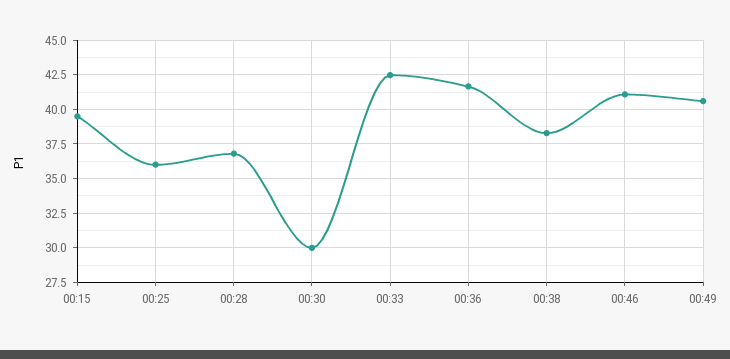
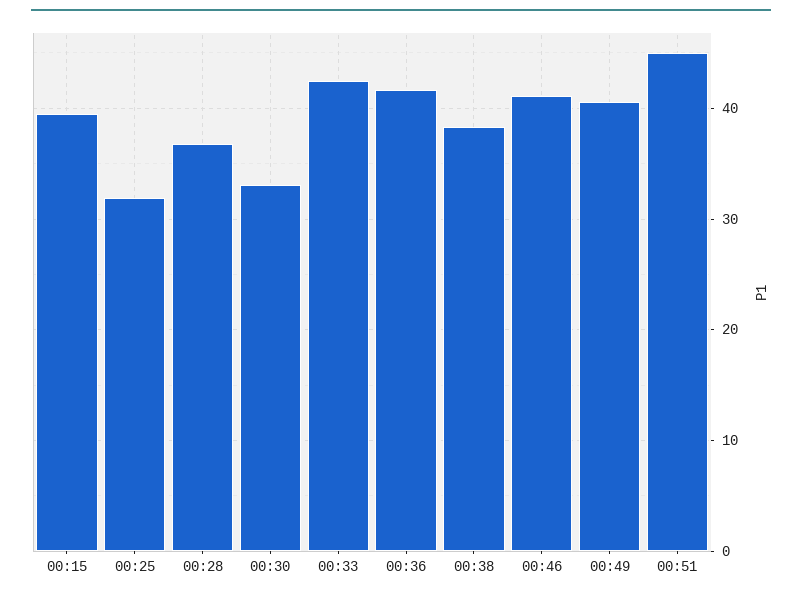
00:25: 36 -> 32
00:30: 30 -> 33
00:51: none -> 45

